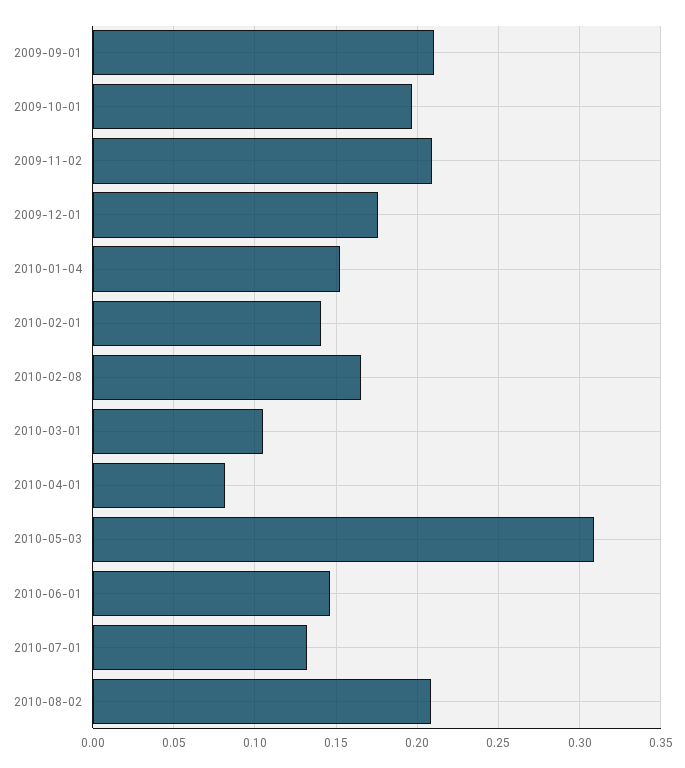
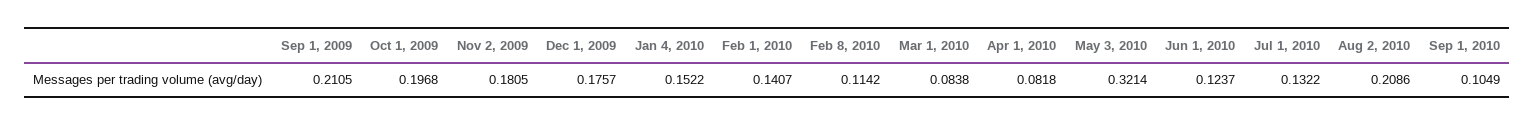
2009-11-02: 0.21 -> 0.1805
2010-02-08: 0.165 -> 0.1142
2010-03-01: 0.105 -> 0.0838
2010-05-03: 0.31 -> 0.3214
2010-06-01: 0.145 -> 0.1237
Sep 1, 2010: none -> 0.1049

